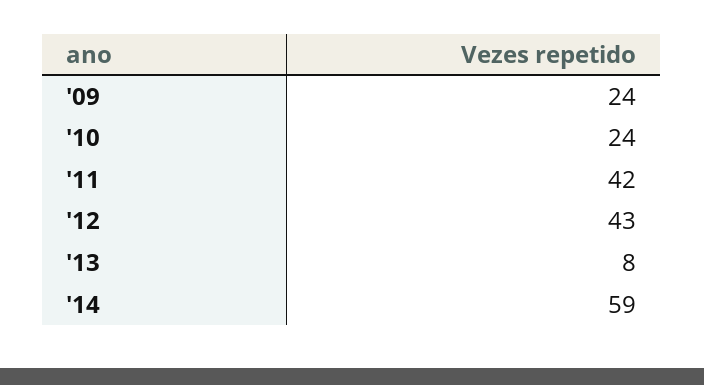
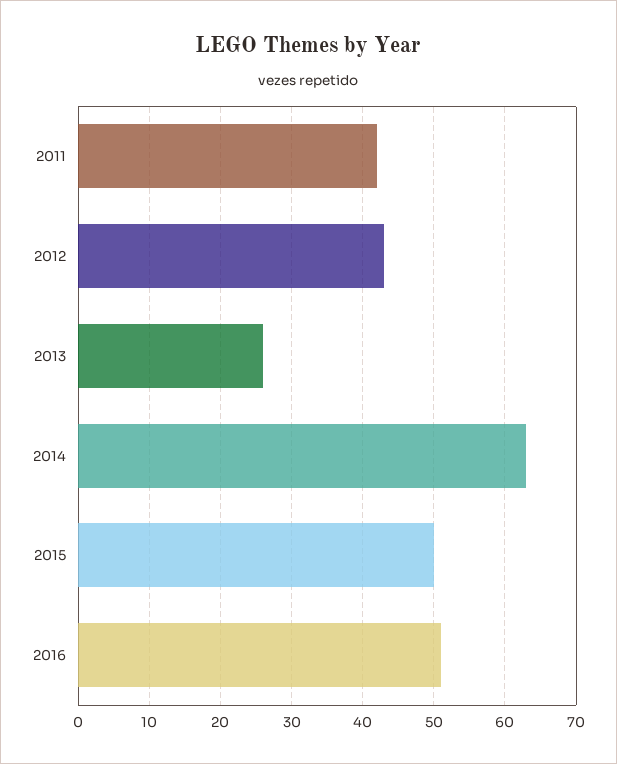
'09: 24 -> none
'10: 24 -> none
'13: 8 -> 26
'14: 59 -> 63
2015: none -> 50
2016: none -> 51

